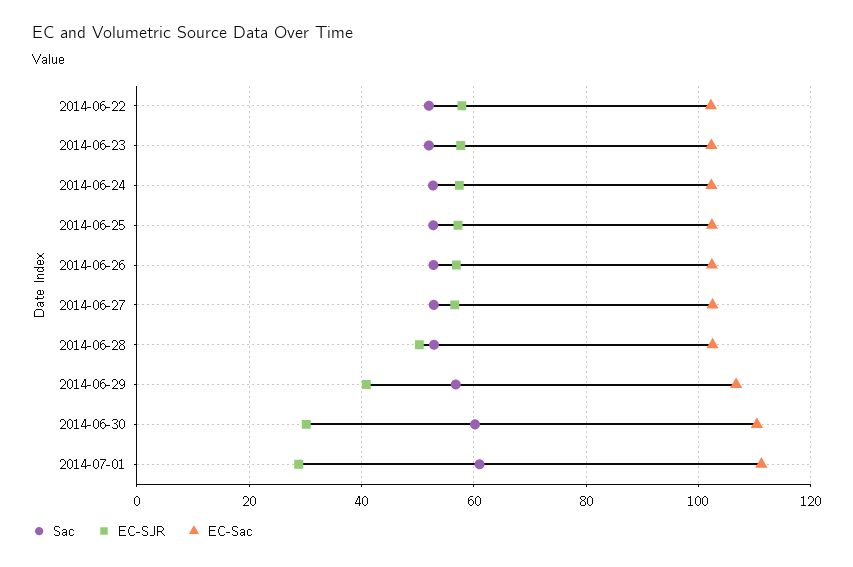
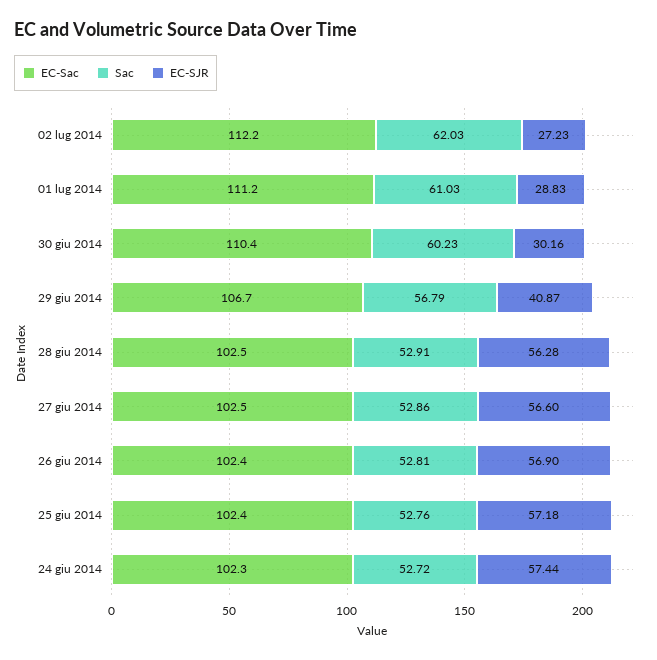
Sac, 2014-06-22: 52 -> none
EC-SJR, 2014-06-22: 58 -> none
EC-Sac, 2014-06-22: 102 -> none
Sac, 2014-06-23: 52 -> none
EC-SJR, 2014-06-23: 58 -> none
EC-Sac, 2014-06-23: 102 -> none
EC-SJR, 2014-06-28: 50 -> 56.28
EC-Sac, 02 lug 2014: none -> 112.2
Sac, 02 lug 2014: none -> 62.03
EC-SJR, 02 lug 2014: none -> 27.23

